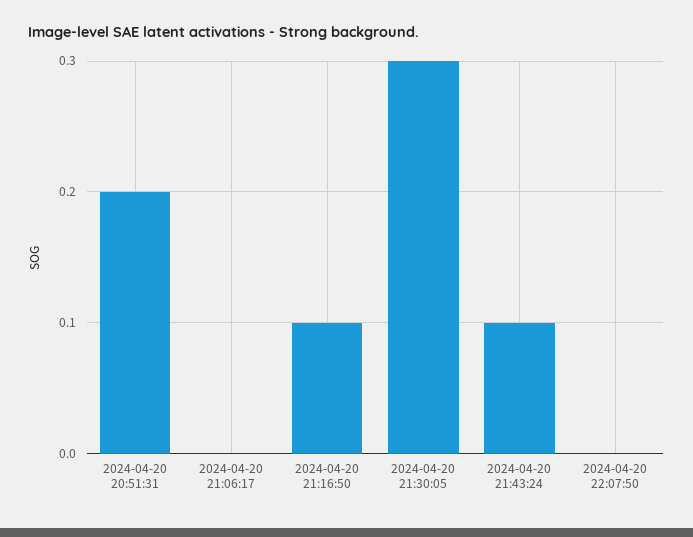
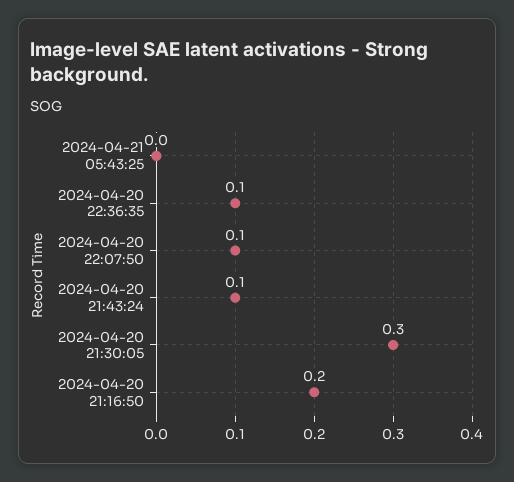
2024-04-20 20:51:31: 0.2 -> none
2024-04-20 21:06:17: 0 -> none
2024-04-20 21:16:50: 0.1 -> 0.2
2024-04-20 22:07:50: 0 -> 0.1
2024-04-21 05:43:25: none -> 0
2024-04-20 22:36:35: none -> 0.1

